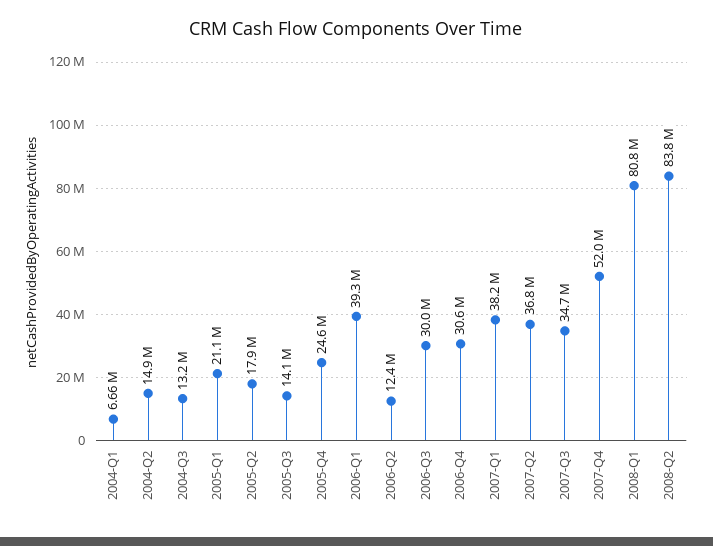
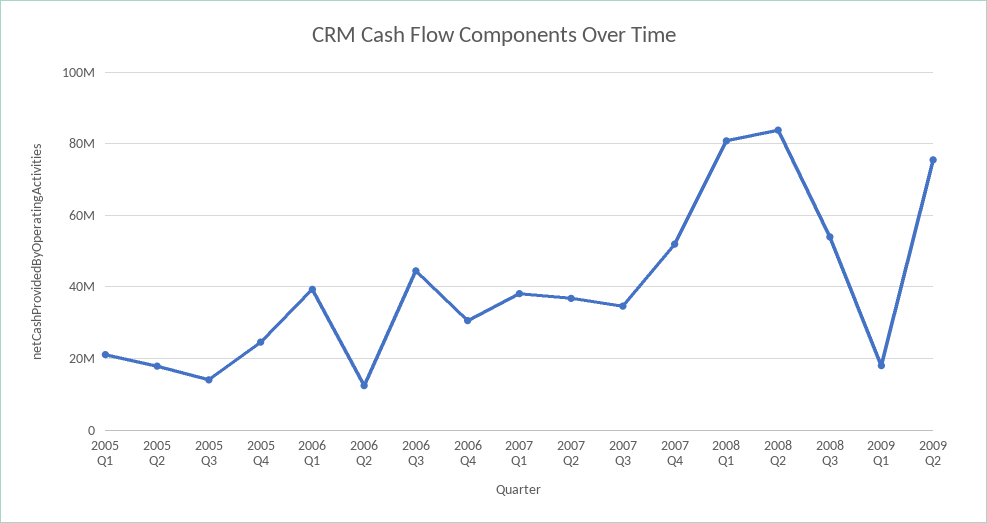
2004-Q1: 6660000 -> none
2004-Q2: 14900000 -> none
2004-Q3: 13200000 -> none
2006-Q3: 30000000 -> 44000000
2008 Q3: none -> 54000000
2009 Q1: none -> 18000000
2009 Q2: none -> 76000000

